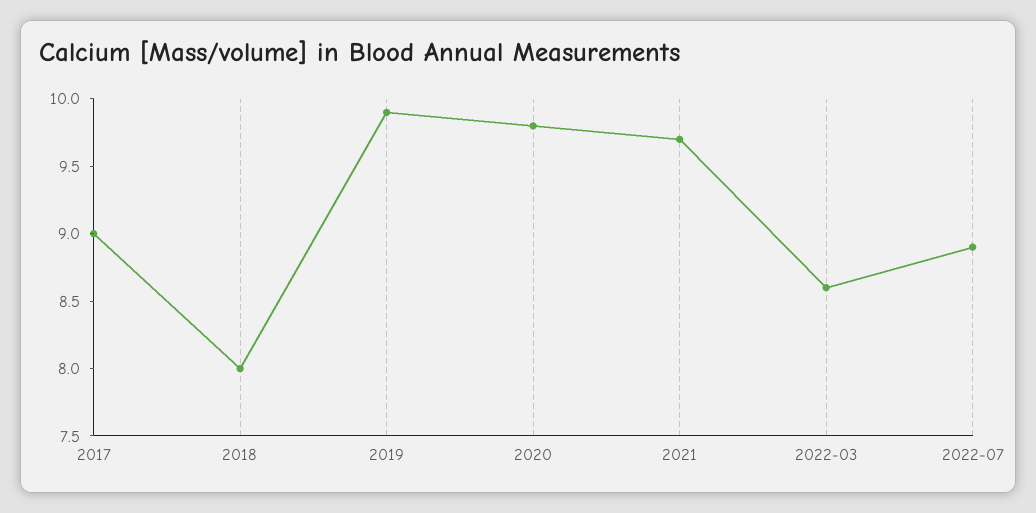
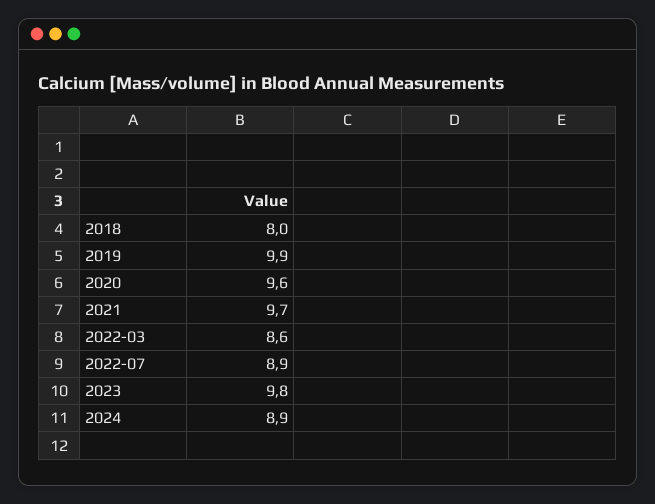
2017: 9 -> none
2020: 9.8 -> 9.6
2023: none -> 9.8
2024: none -> 8.9

